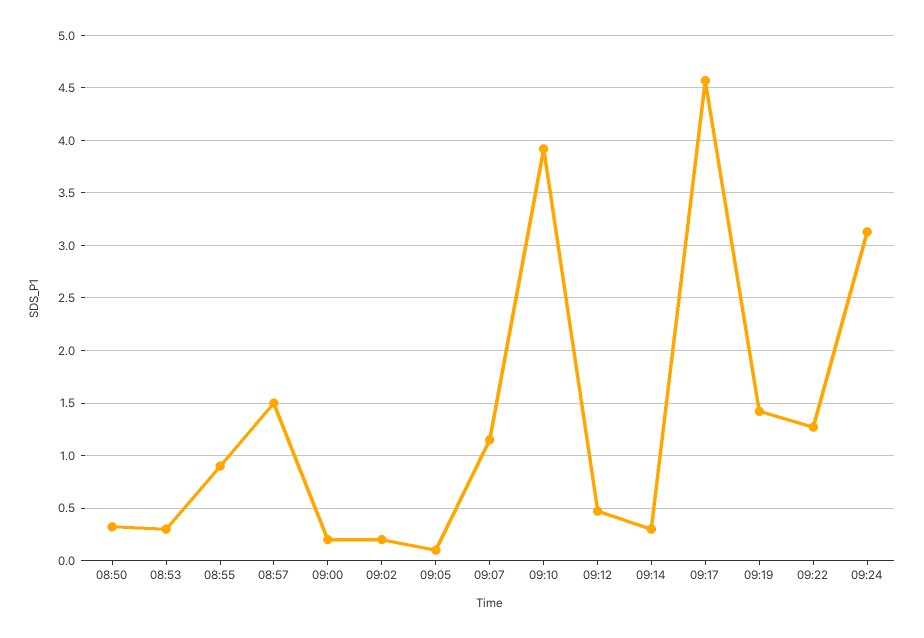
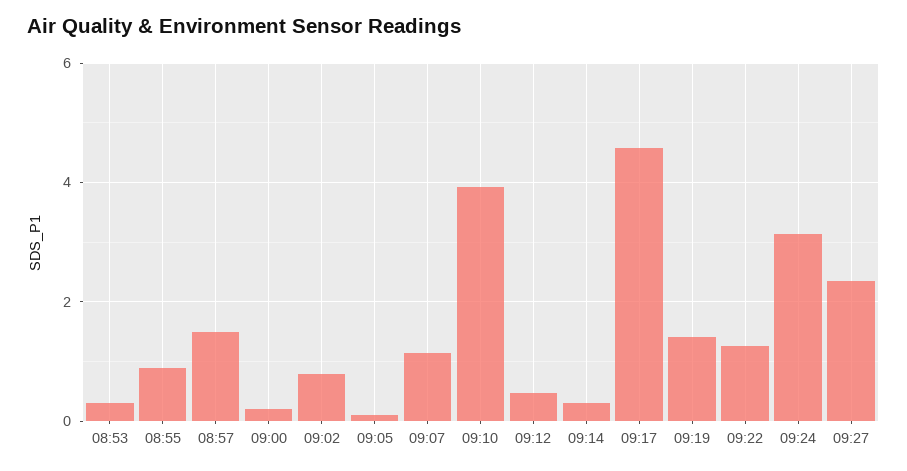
08:50: 0.3 -> none
09:02: 0.2 -> 0.8
09:27: none -> 2.4

